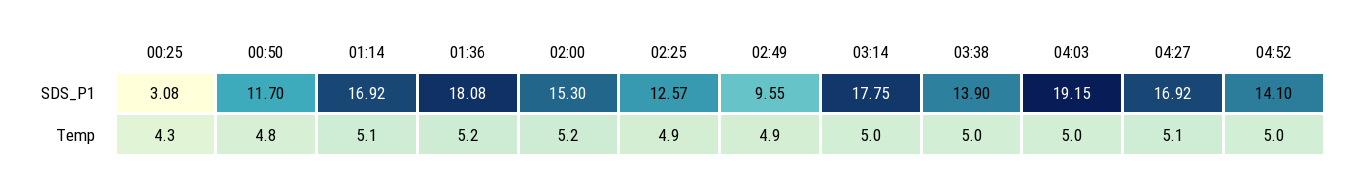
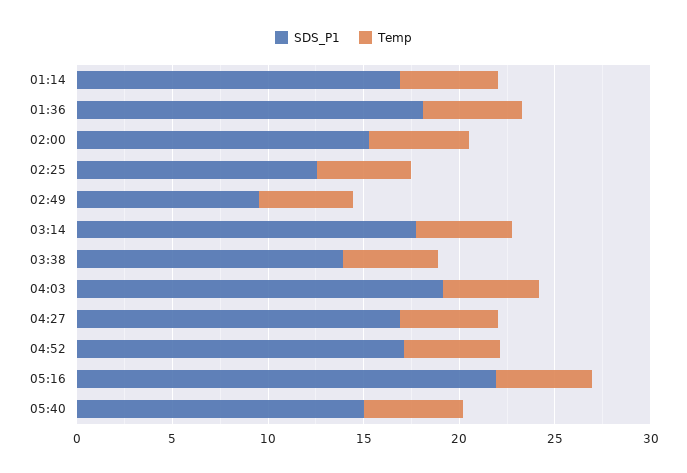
SDS_P1, 00:25: 3.08 -> none
SDS_P1, 00:50: 11.7 -> none
SDS_P1, 04:52: 14.1 -> 17
Temp, 00:25: 4.3 -> none
Temp, 00:50: 4.8 -> none
SDS_P1, 05:16: none -> 22
Temp, 05:16: none -> 5
SDS_P1, 05:40: none -> 15
Temp, 05:40: none -> 5

